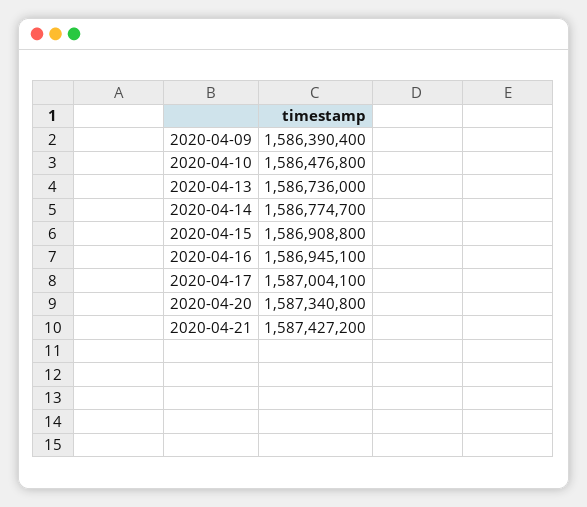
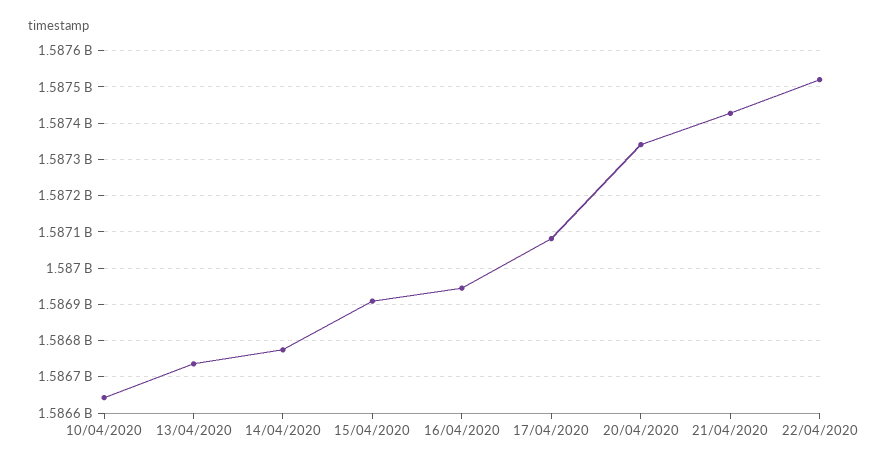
2020-04-09: 1586390400 -> none
2020-04-10: 1586476800 -> 1586640000
2020-04-17: 1587004100 -> 1587080000
22/04/2020: none -> 1587520000

